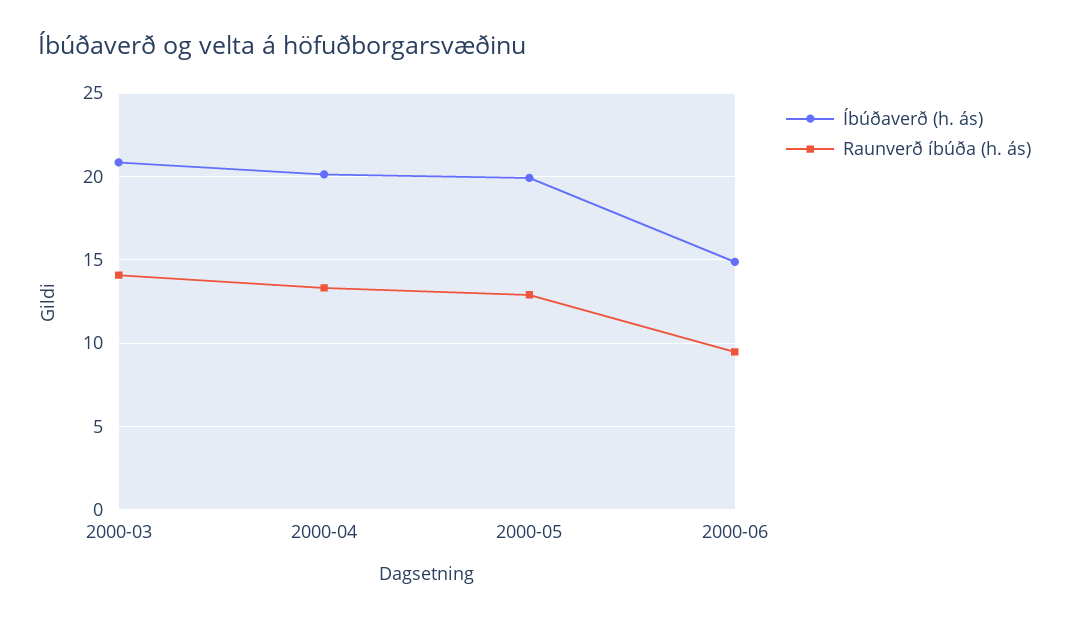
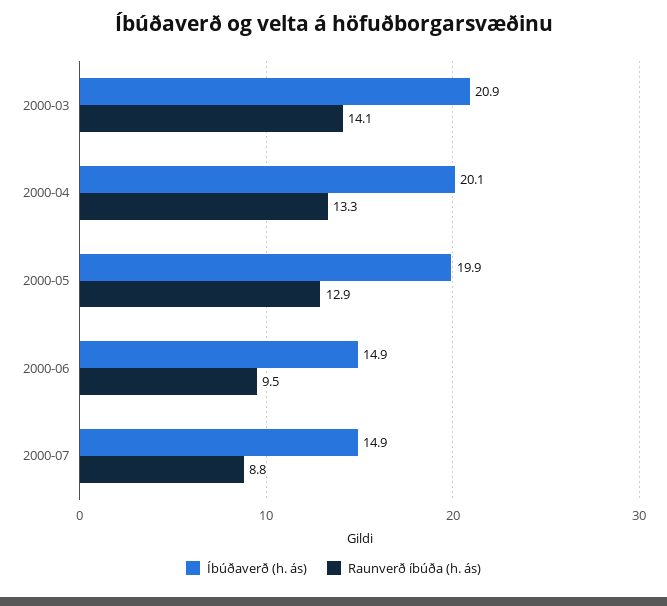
Íbúðaverð (h. ás), 2000-07: none -> 14.9
Raunverð íbúða (h. ás), 2000-07: none -> 8.8

